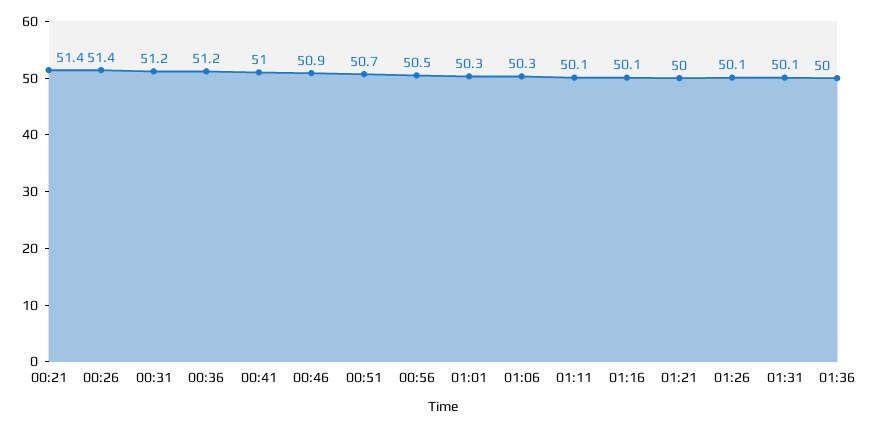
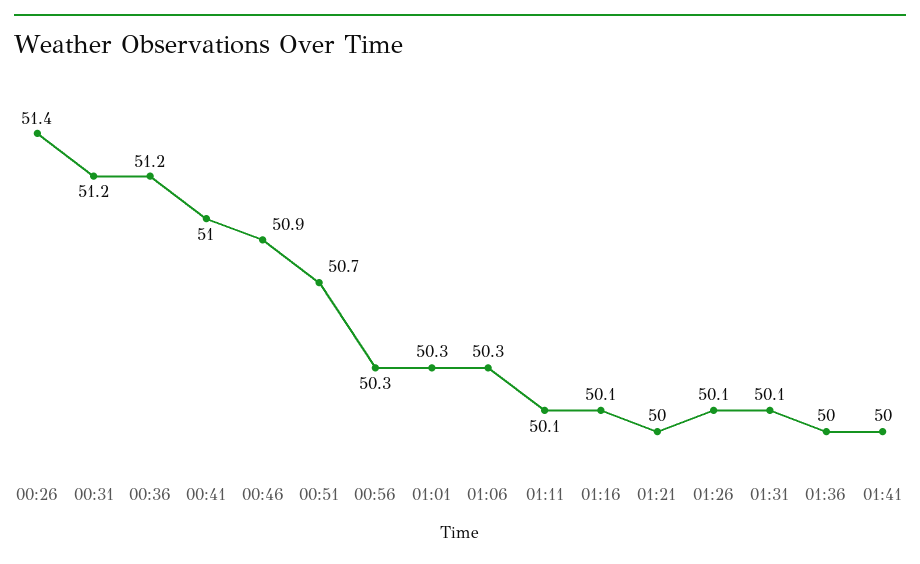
00:21: 51.4 -> none
00:56: 50.5 -> 50.3
01:41: none -> 50

